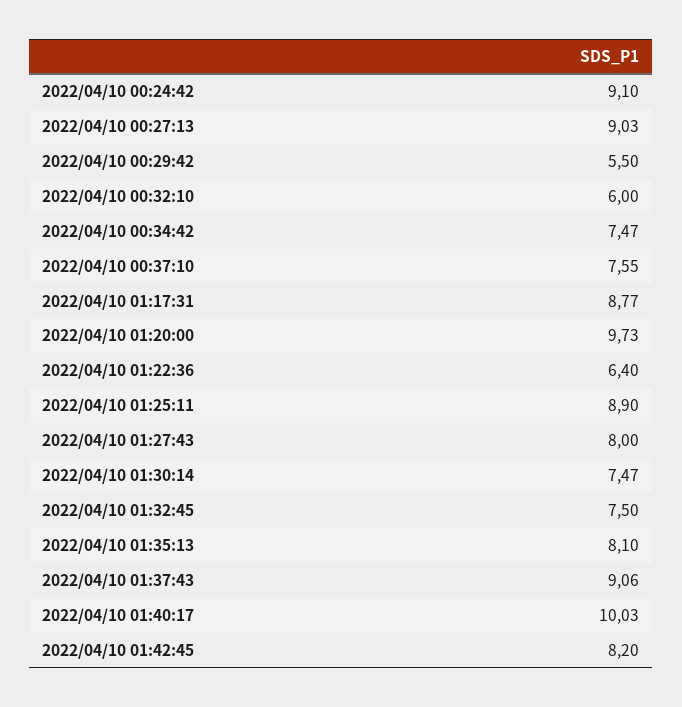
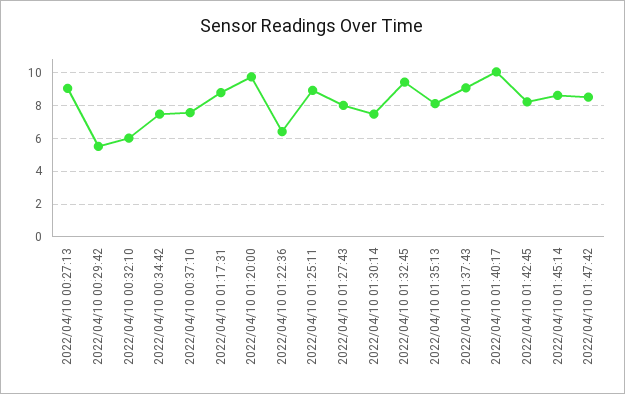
2022/04/10 00:24:42: 9.1 -> none
2022/04/10 01:32:45: 7.5 -> 9.5
2022/04/10 01:45:14: none -> 8.5
2022/04/10 01:47:42: none -> 8.5

